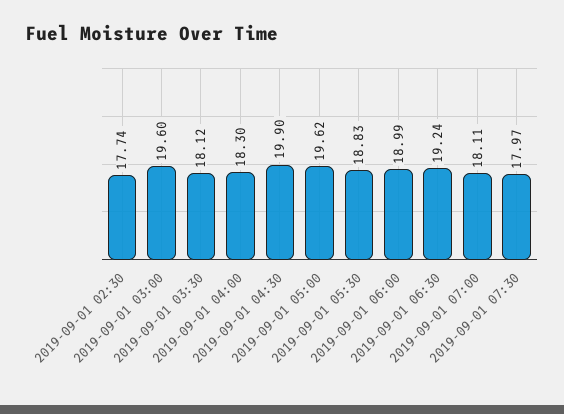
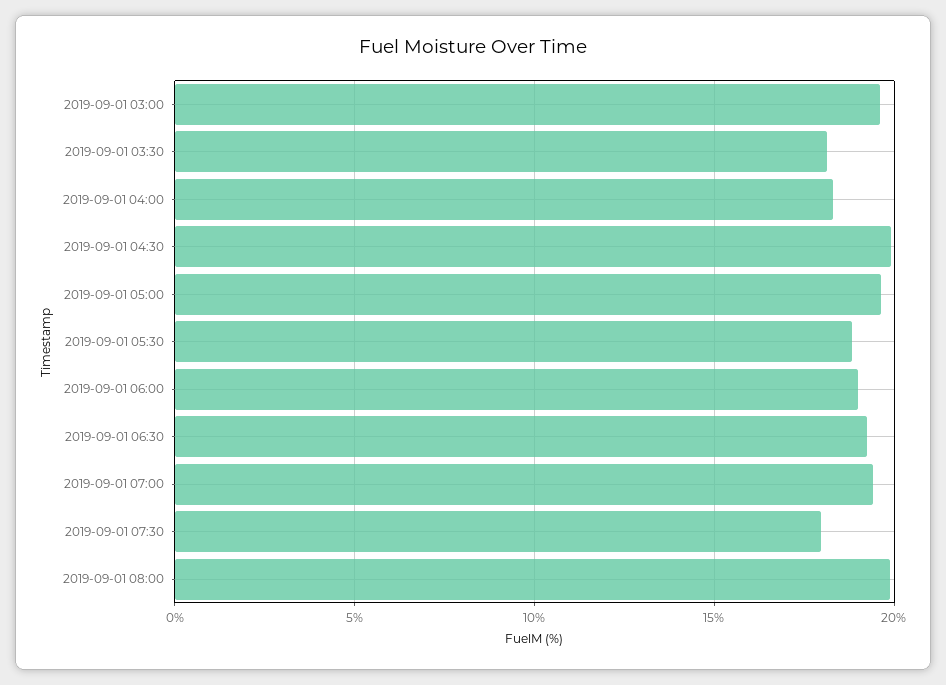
2019-09-01 02:30: 17.74 -> none
2019-09-01 07:00: 18.11 -> 19.5
2019-09-01 08:00: none -> 20

